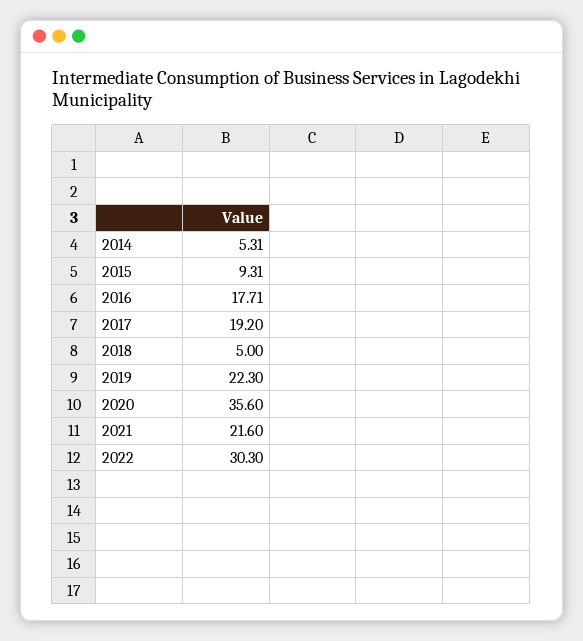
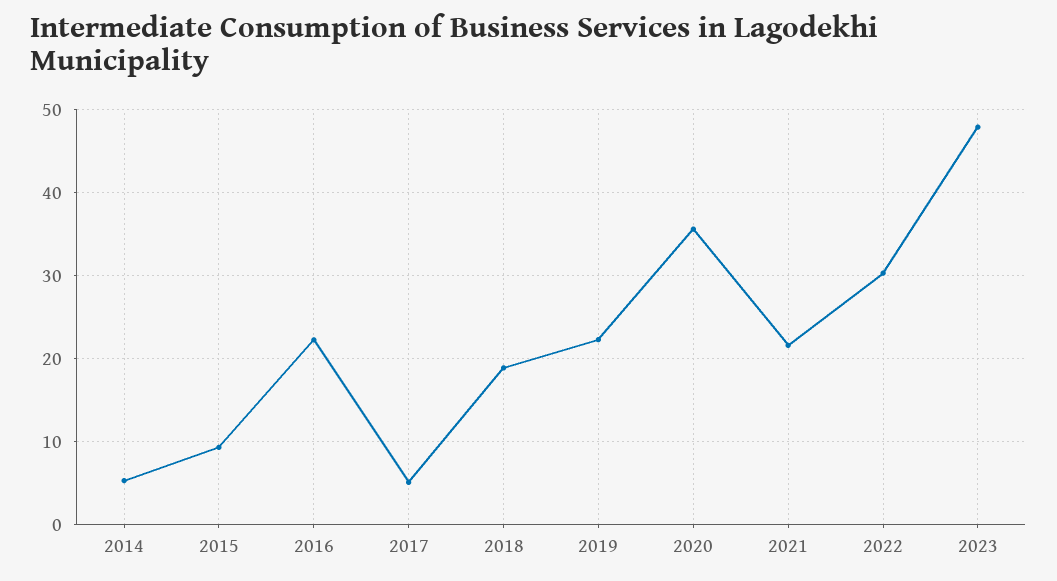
2016: 17.71 -> 22
2017: 19.2 -> 5
2018: 5 -> 19
2023: none -> 48

